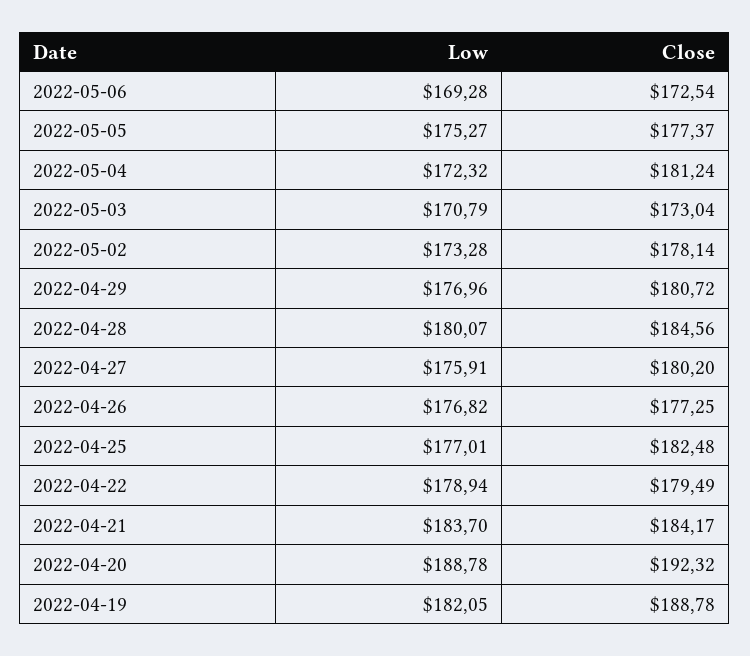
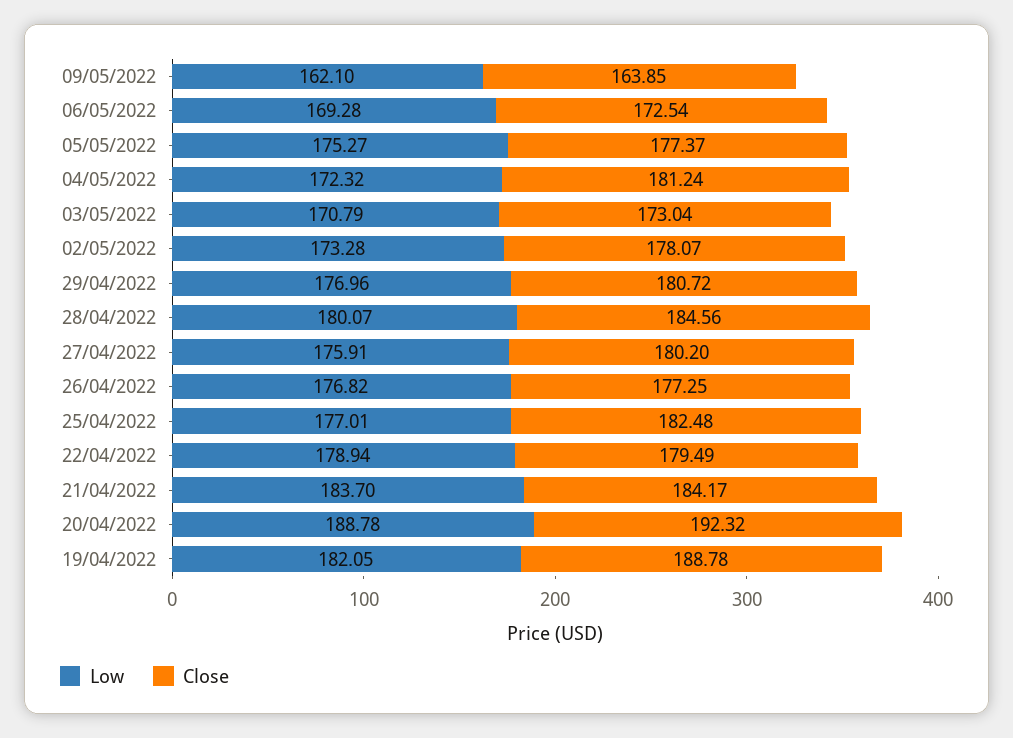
Close, 2022-05-02: 178.14 -> 178.07
Low, 09/05/2022: none -> 162.1
Close, 09/05/2022: none -> 163.85

